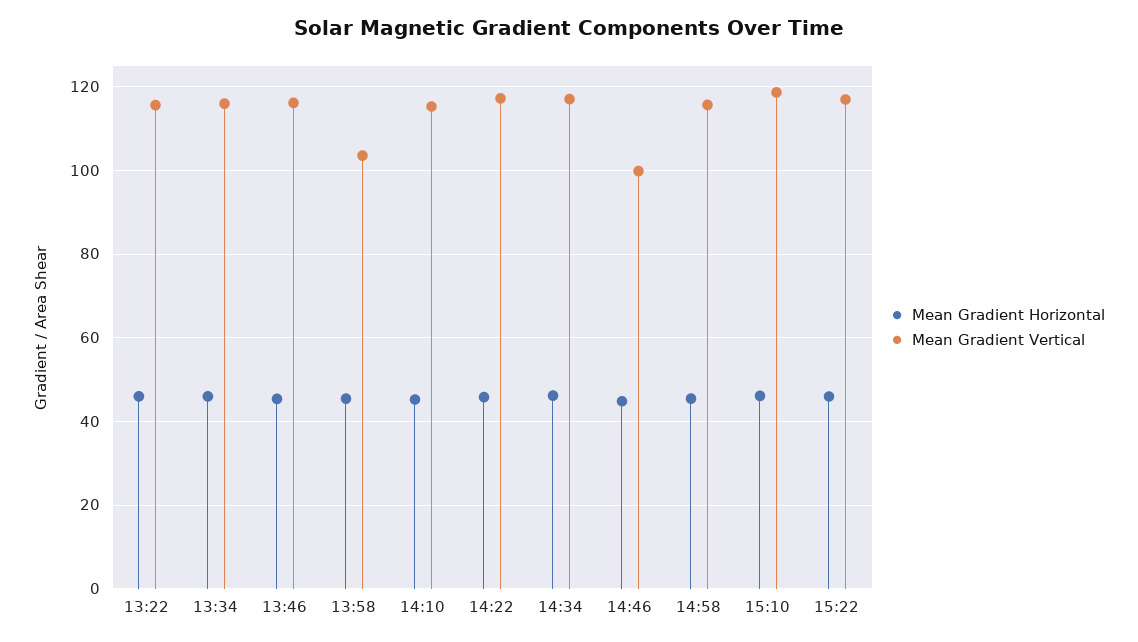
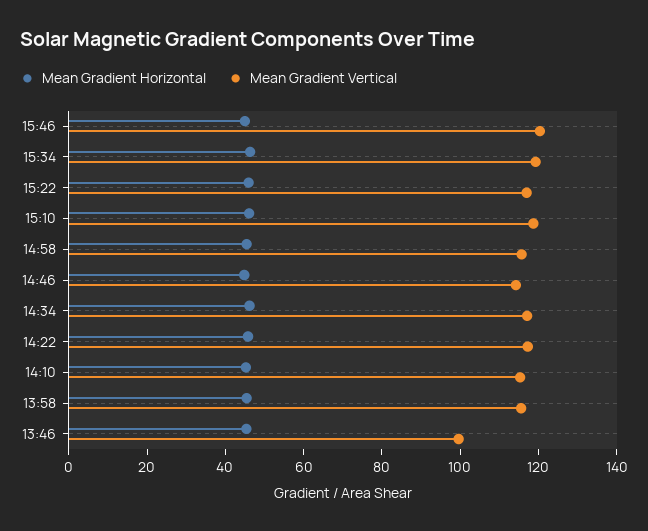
Mean Gradient Horizontal, 13:22: 46 -> none
Mean Gradient Vertical, 13:22: 116 -> none
Mean Gradient Horizontal, 13:34: 46 -> none
Mean Gradient Vertical, 13:34: 116 -> none
Mean Gradient Vertical, 13:46: 116 -> 100
Mean Gradient Vertical, 13:58: 104 -> 115
Mean Gradient Vertical, 14:46: 100 -> 115
Mean Gradient Horizontal, 15:46: none -> 45
Mean Gradient Vertical, 15:46: none -> 120
Mean Gradient Horizontal, 15:34: none -> 45
Mean Gradient Vertical, 15:34: none -> 120

